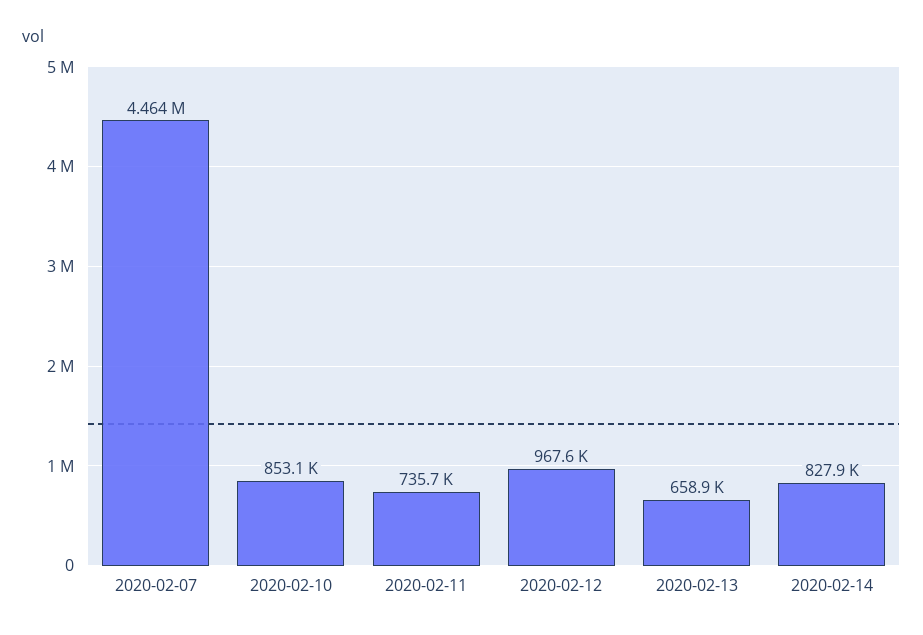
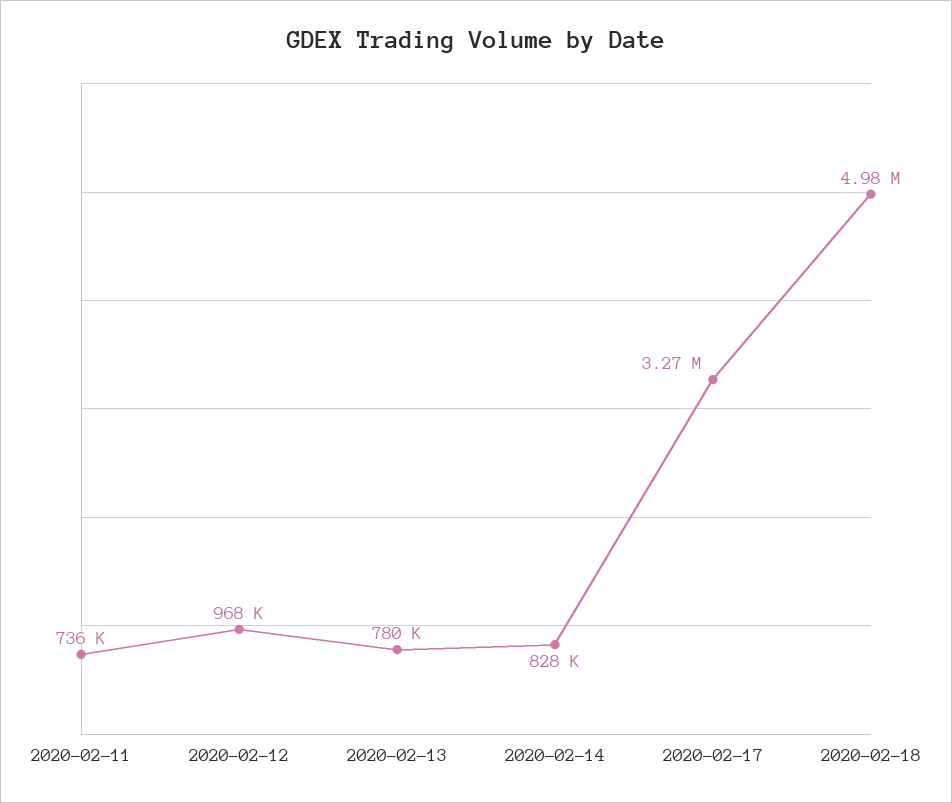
2020-02-07: 4464000 -> none
2020-02-10: 853100 -> none
2020-02-13: 658900 -> 780000
2020-02-17: none -> 3270000
2020-02-18: none -> 4980000

